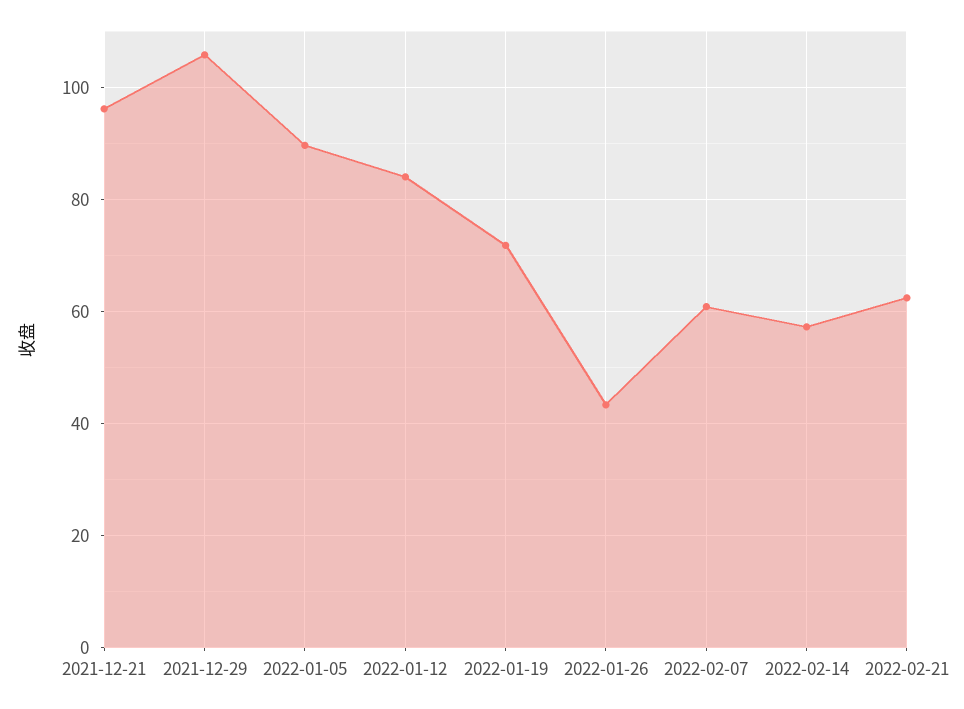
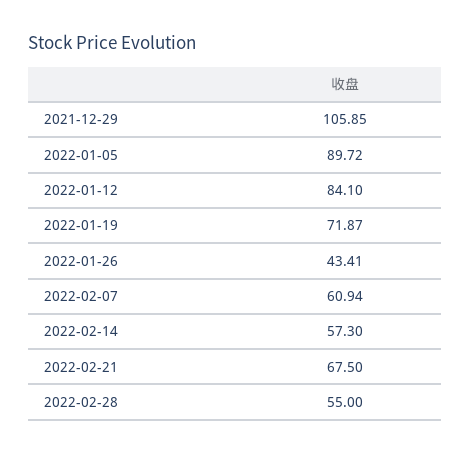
2021-12-21: 96 -> none
2022-02-21: 62 -> 67.5
2022-02-28: none -> 55

